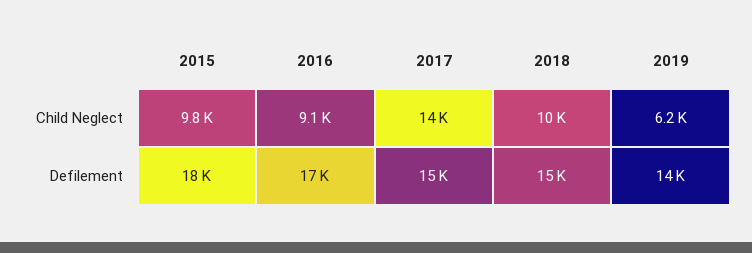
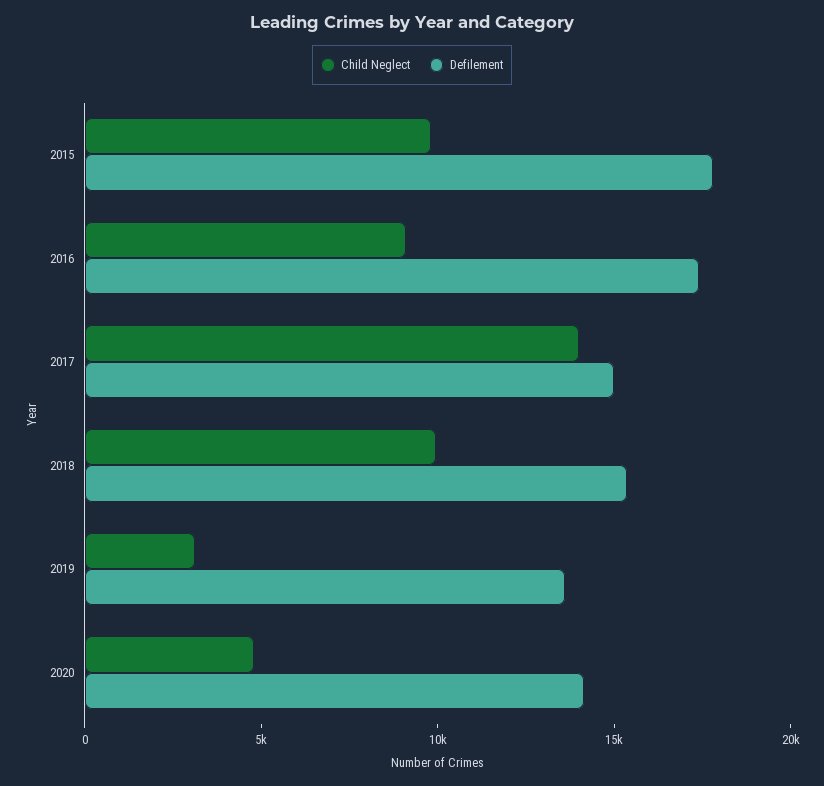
Child Neglect, 2019: 6200 -> 3000
Child Neglect, 2020: none -> 5000
Defilement, 2020: none -> 14000

